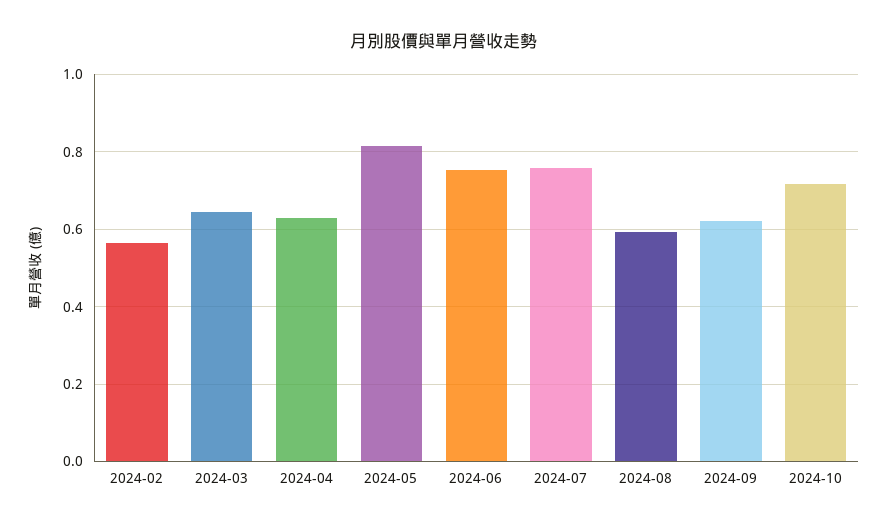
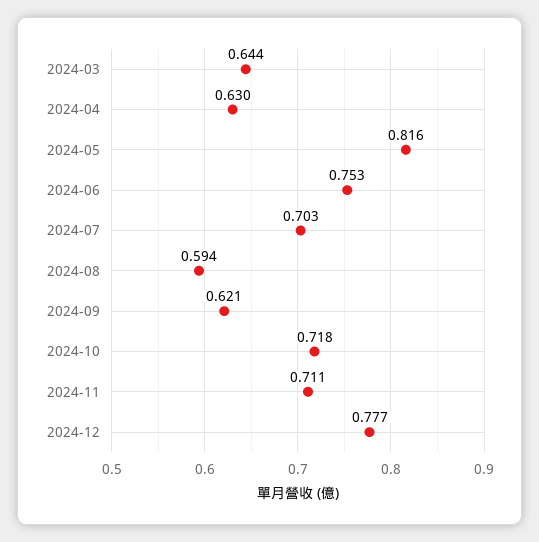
2024-02: 0.56 -> none
2024-07: 0.76 -> 0.703
2024-11: none -> 0.711
2024-12: none -> 0.777

